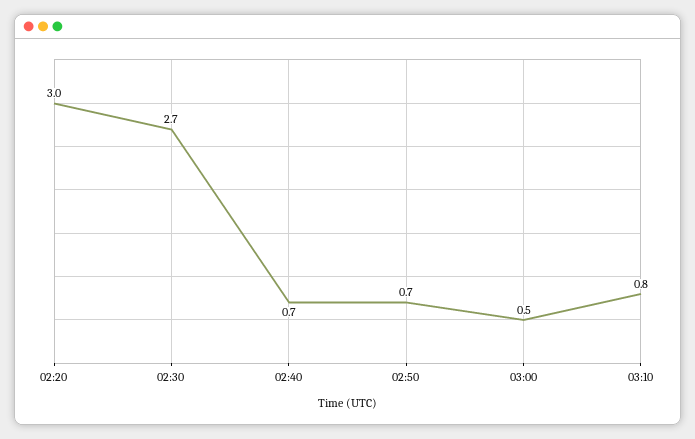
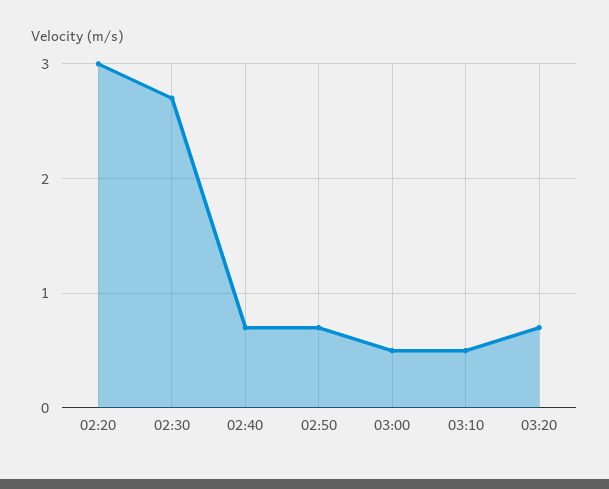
03:10: 0.8 -> 0.5
03:20: none -> 0.7

